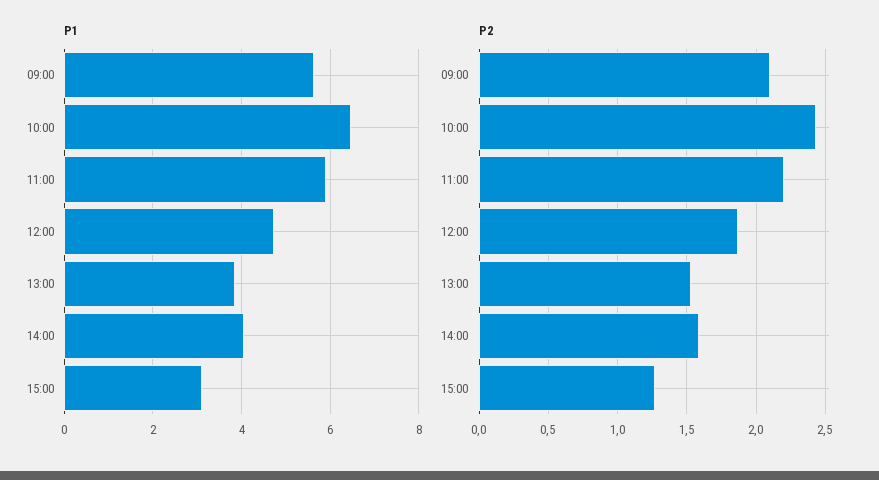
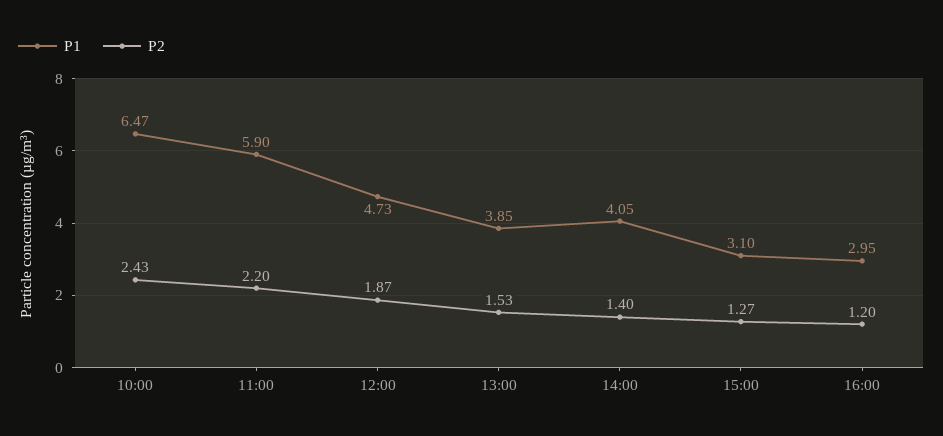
P1, 09:00: 5.6 -> none
P2, 09:00: 2.1 -> none
P2, 14:00: 1.6 -> 1.4
P1, 16:00: none -> 2.95
P2, 16:00: none -> 1.2

